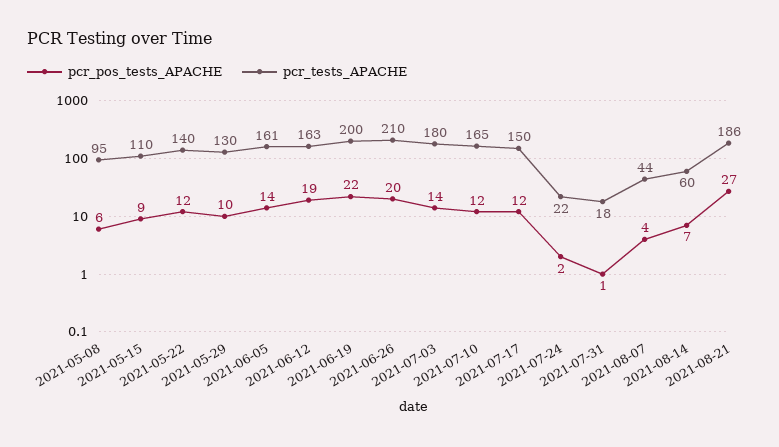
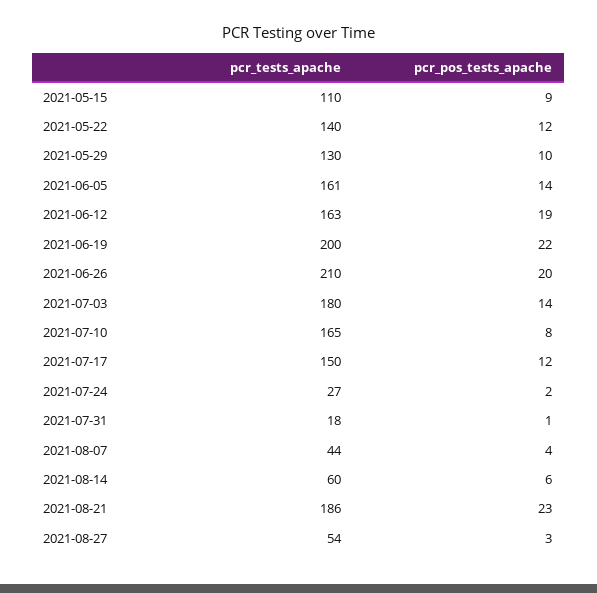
pcr_pos_tests_APACHE, 2021-05-08: 6 -> none
pcr_tests_APACHE, 2021-05-08: 95 -> none
pcr_pos_tests_APACHE, 2021-07-10: 12 -> 8
pcr_tests_APACHE, 2021-07-24: 22 -> 27
pcr_pos_tests_APACHE, 2021-08-14: 7 -> 6
pcr_pos_tests_APACHE, 2021-08-21: 27 -> 23
pcr_tests_APACHE, 2021-08-27: none -> 54
pcr_pos_tests_APACHE, 2021-08-27: none -> 3

